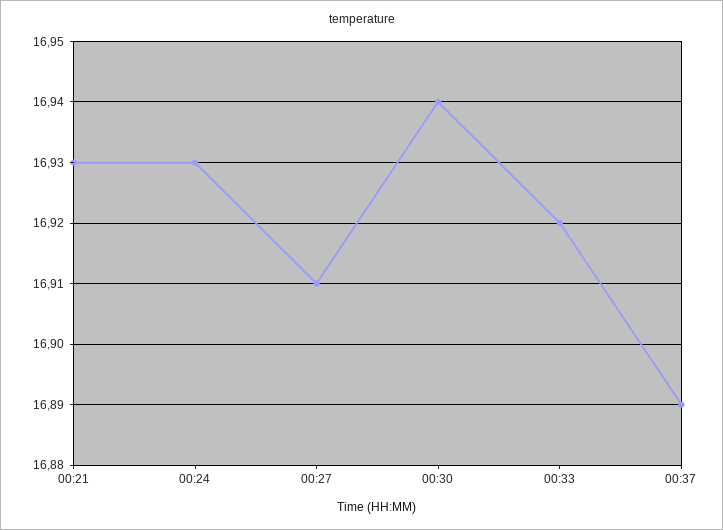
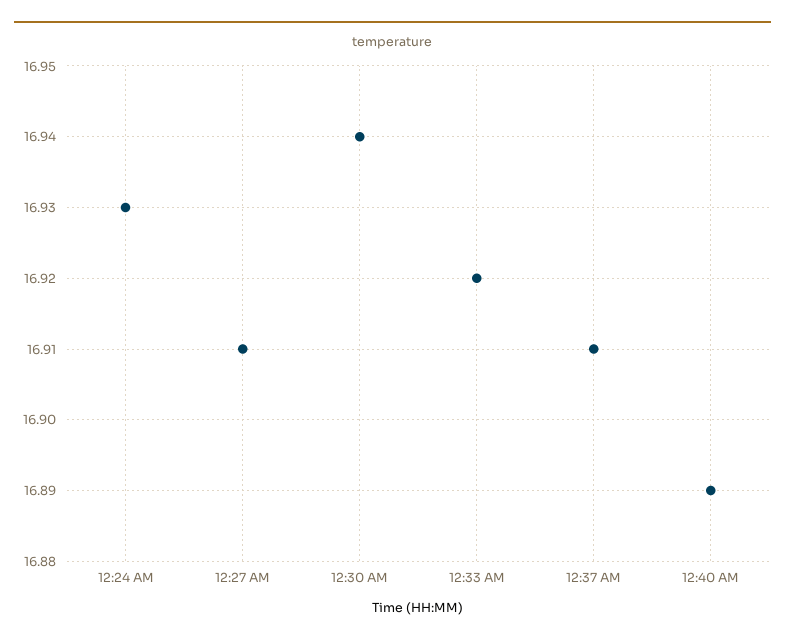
00:21: 16.93 -> none
00:37: 16.89 -> 16.91
12:40 AM: none -> 16.89

